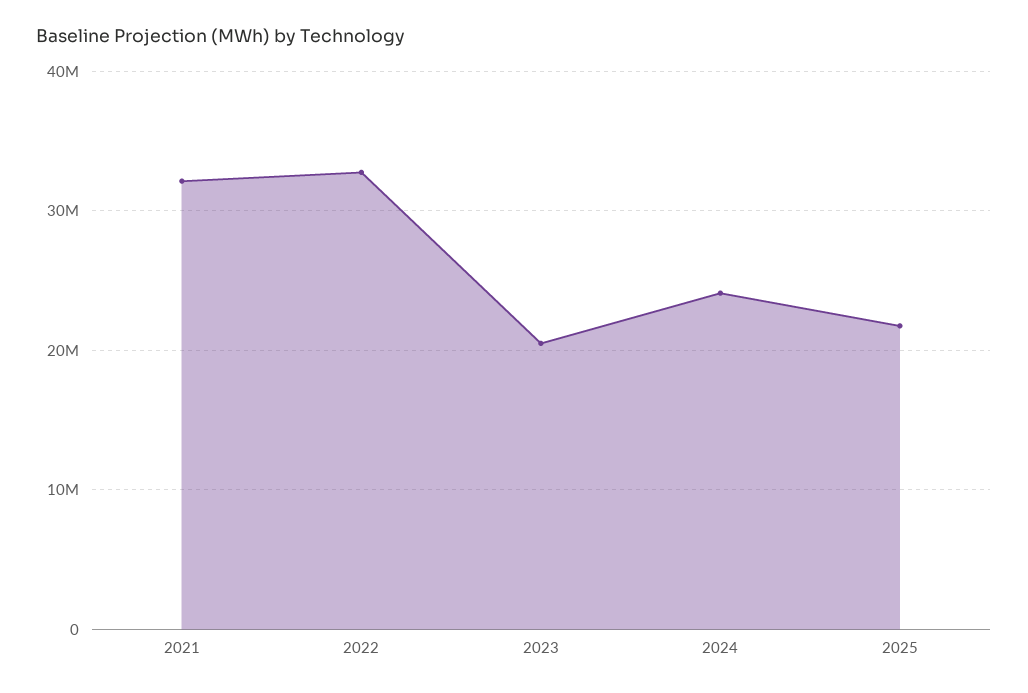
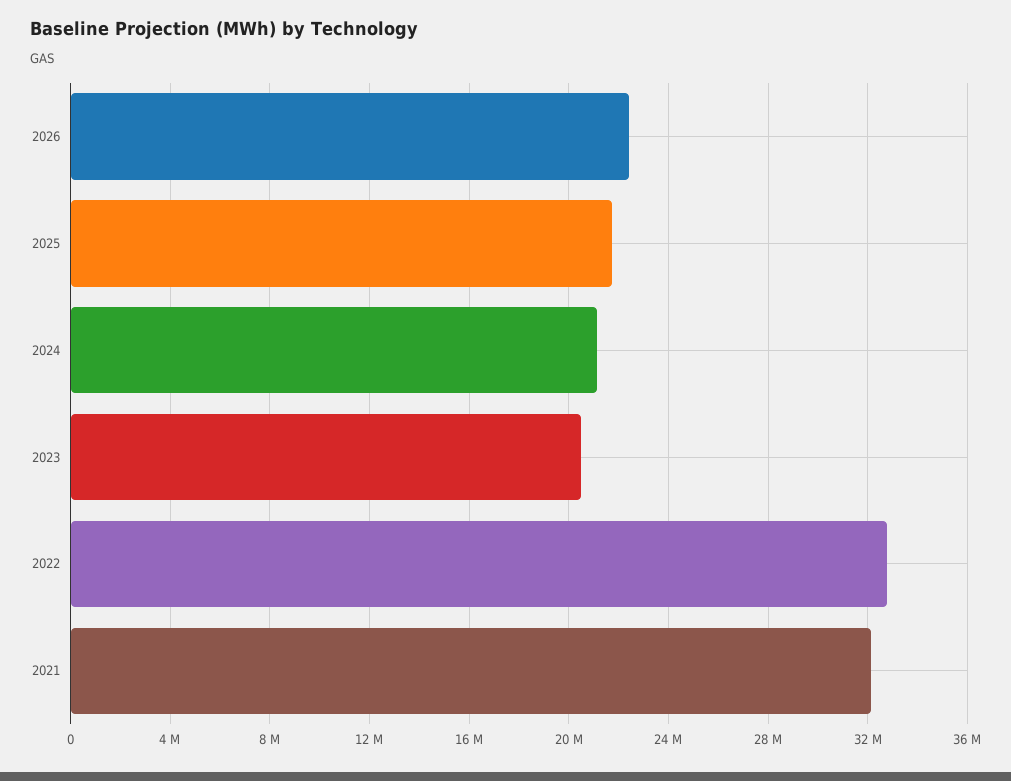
2024: 24000000 -> 21000000
2026: none -> 22500000

